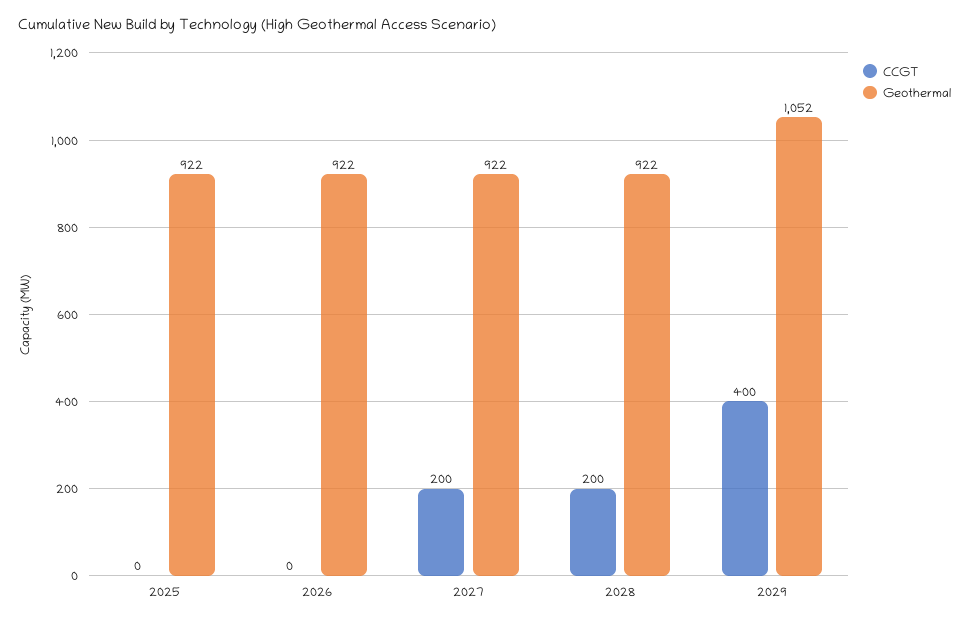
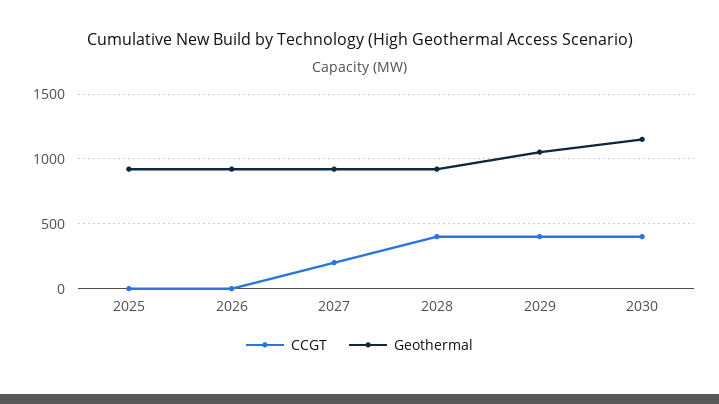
CCGT, 2028: 200 -> 400
CCGT, 2030: none -> 400
Geothermal, 2030: none -> 1150

